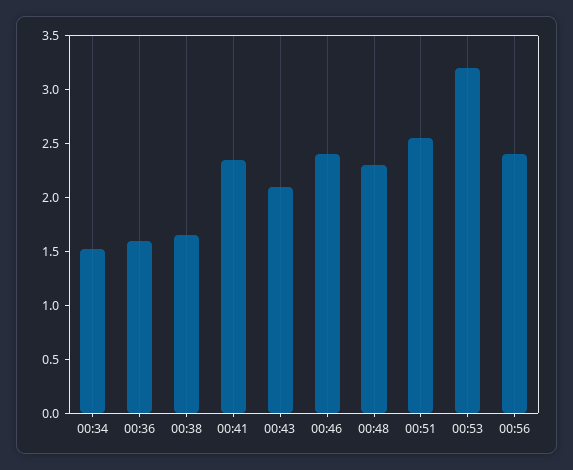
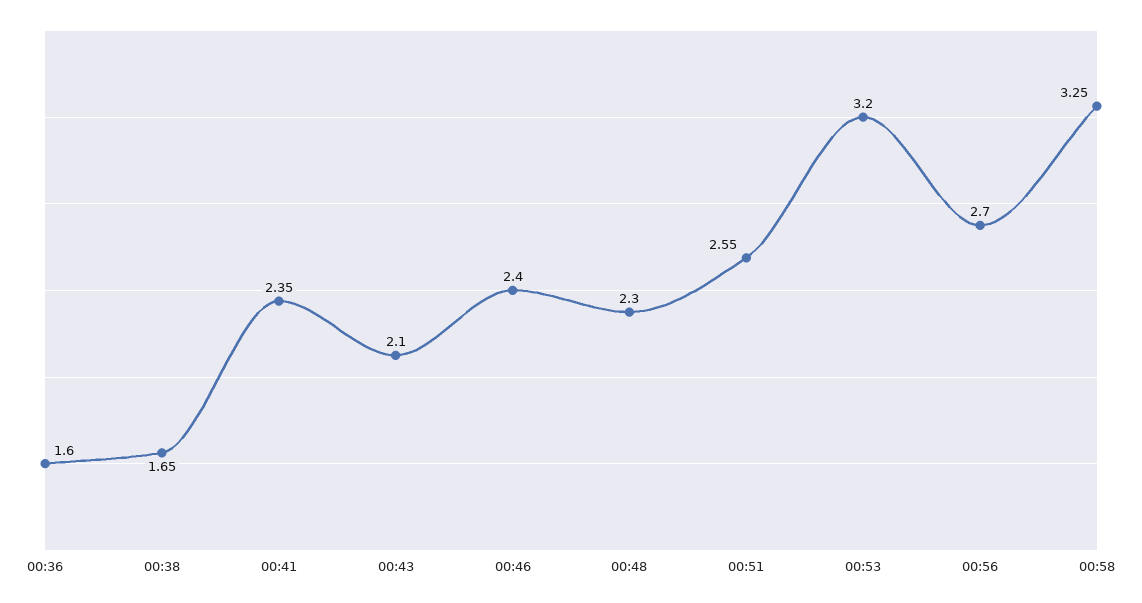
00:34: 1.5 -> none
00:56: 2.4 -> 2.7
00:58: none -> 3.25

